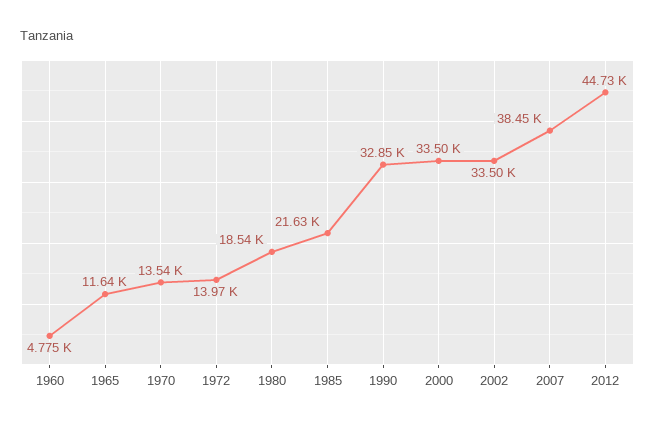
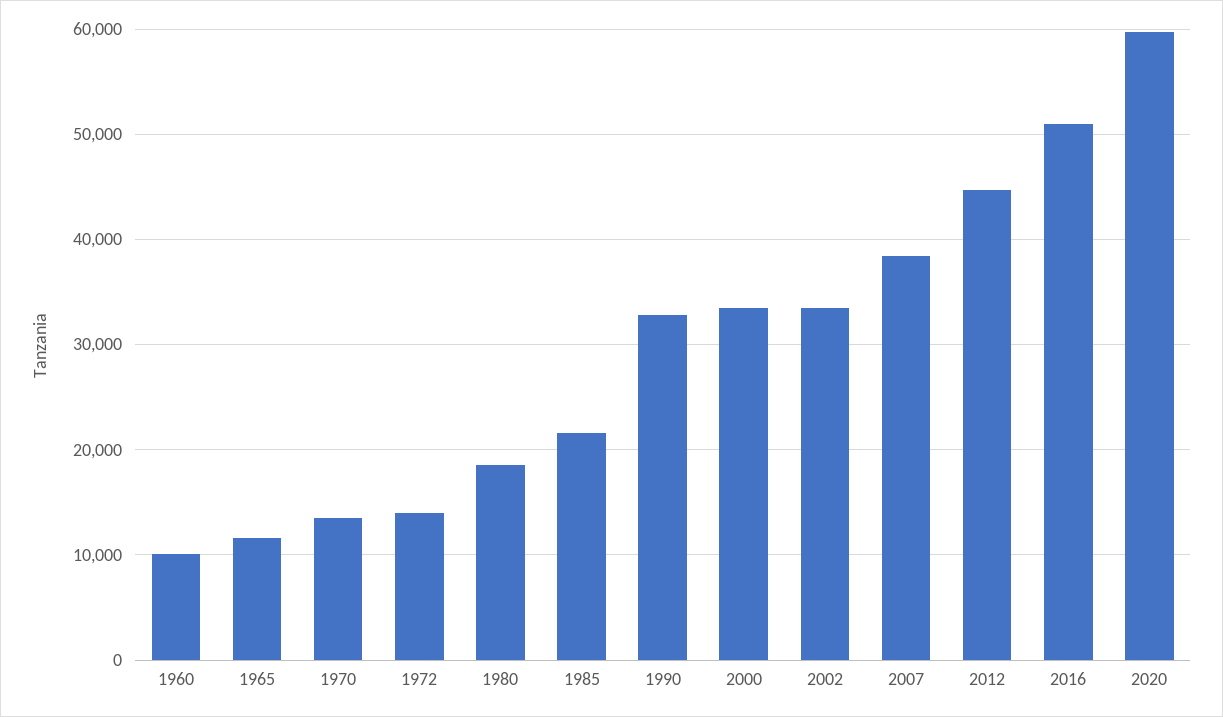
1960: 4775 -> 10000
2016: none -> 51000
2020: none -> 60000

